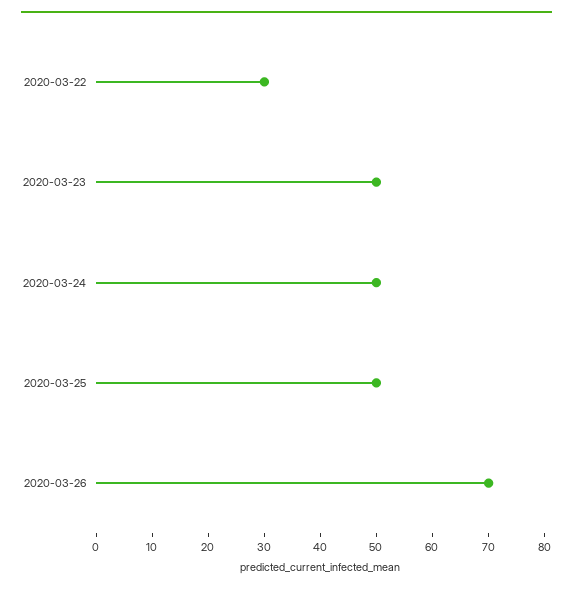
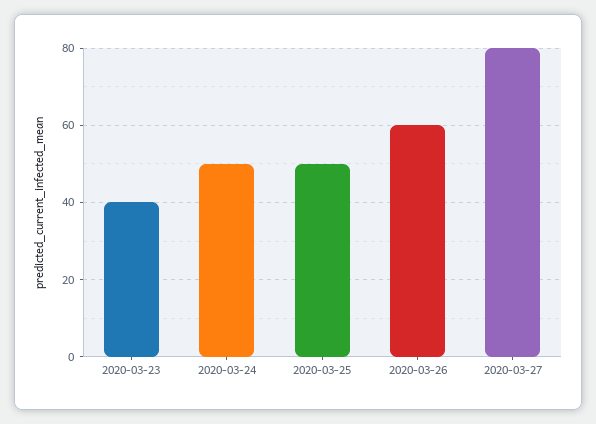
2020-03-22: 30 -> none
2020-03-23: 50 -> 40
2020-03-26: 70 -> 60
2020-03-27: none -> 80

